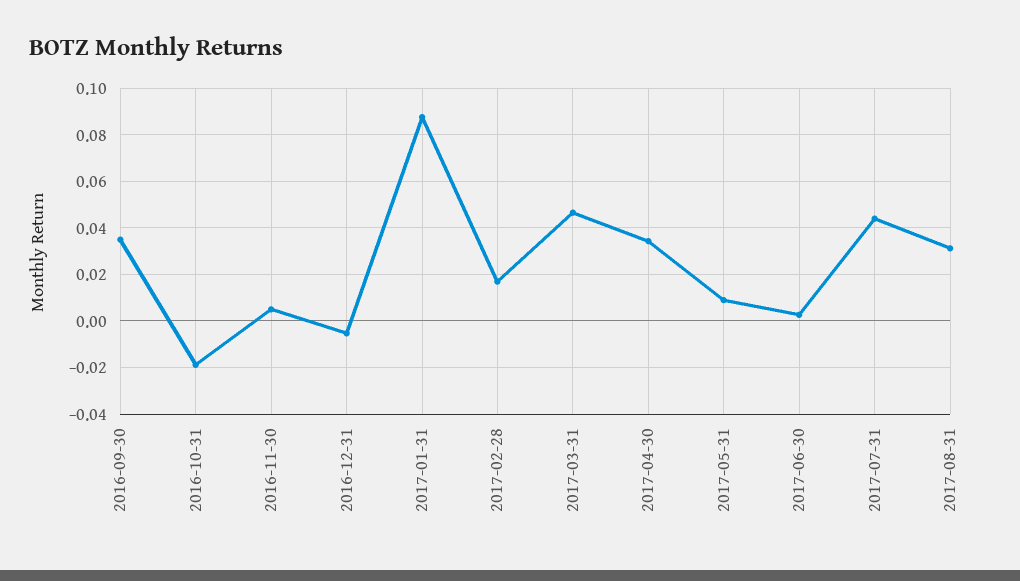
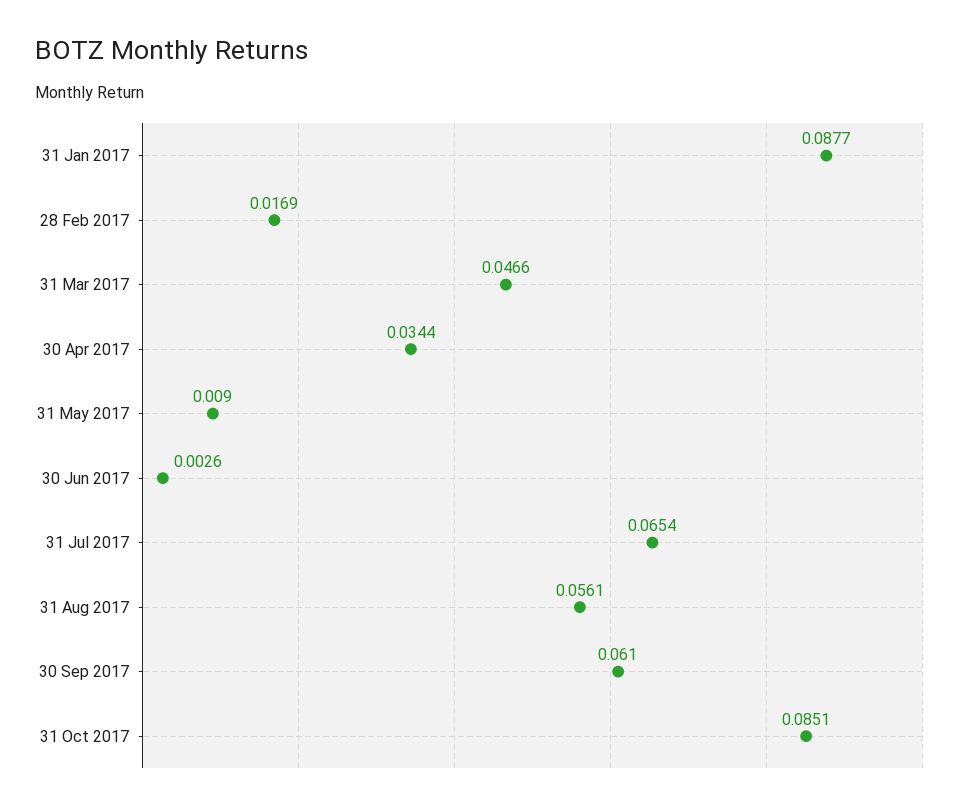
2016-09-30: 0.035 -> none
2016-10-31: -0.02 -> none
2016-11-30: 0.005 -> none
2016-12-31: -0.005 -> none
2017-07-31: 0.045 -> 0.0654
2017-08-31: 0.03 -> 0.0561
30 Sep 2017: none -> 0.061
31 Oct 2017: none -> 0.0851

